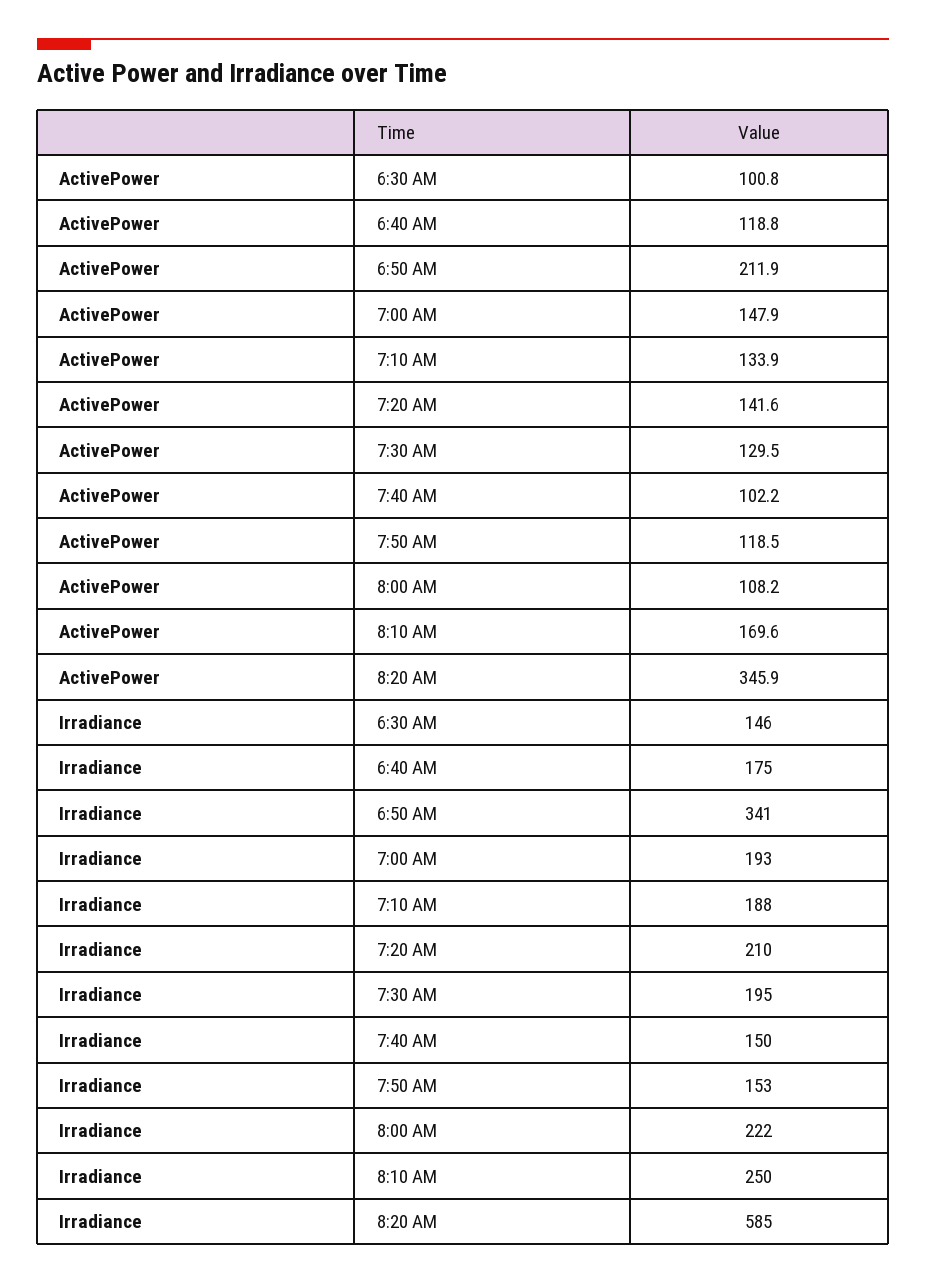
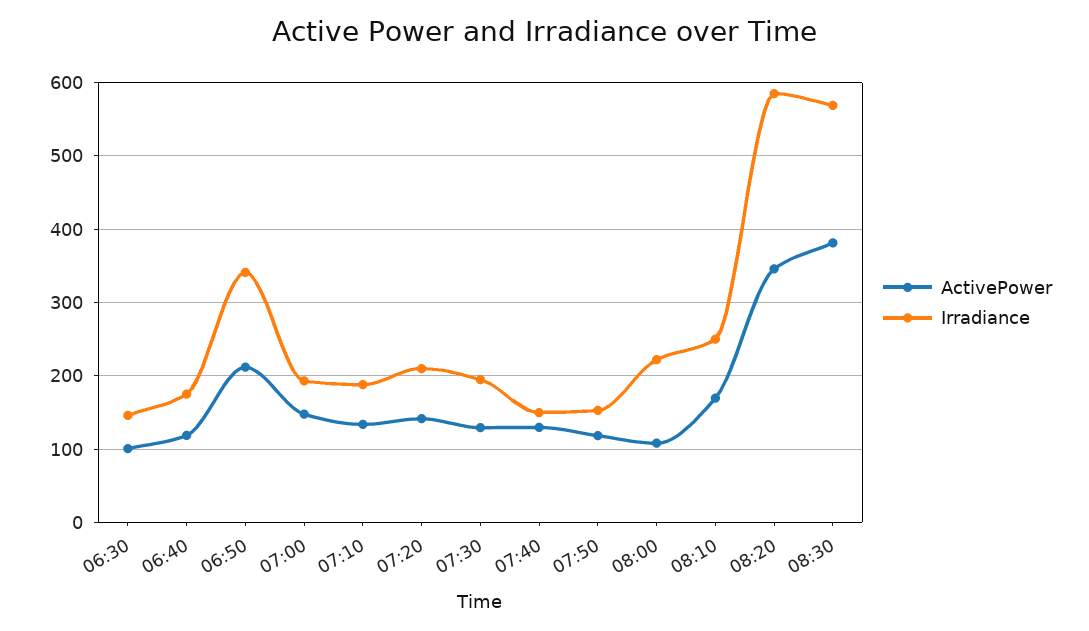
ActivePower, 7:40 AM: 102.2 -> 130
ActivePower, 08:30: none -> 380
Irradiance, 08:30: none -> 570

